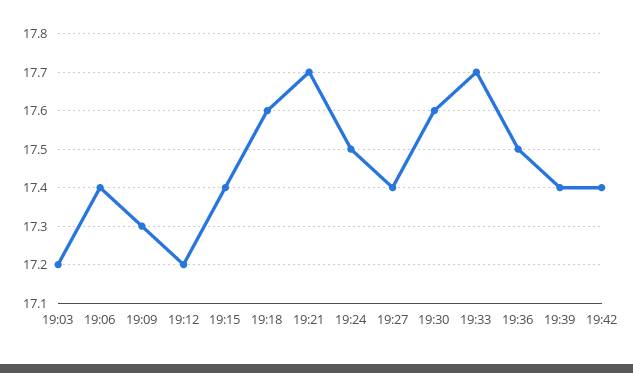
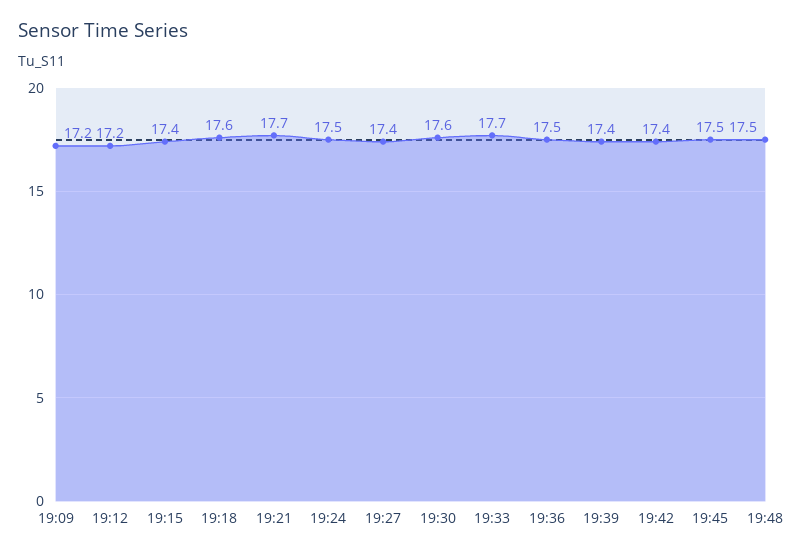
19:03: 17.2 -> none
19:06: 17.4 -> none
19:09: 17.3 -> 17.2
19:45: none -> 17.5
19:48: none -> 17.5

